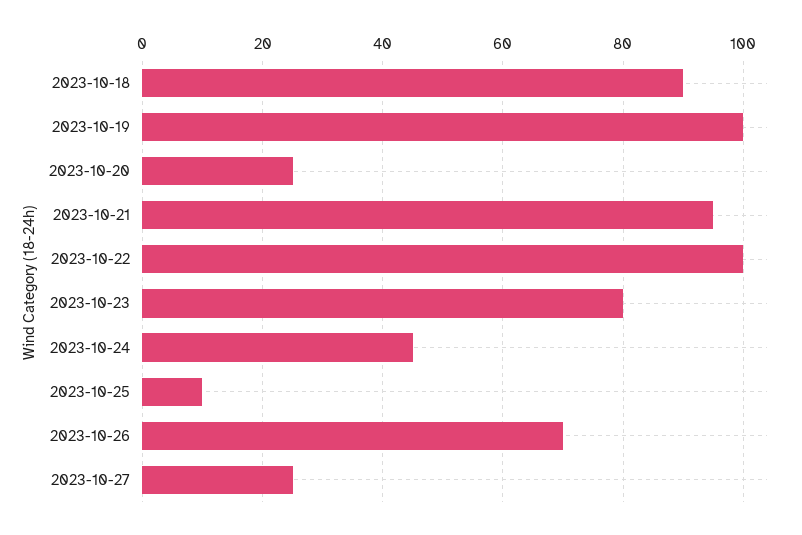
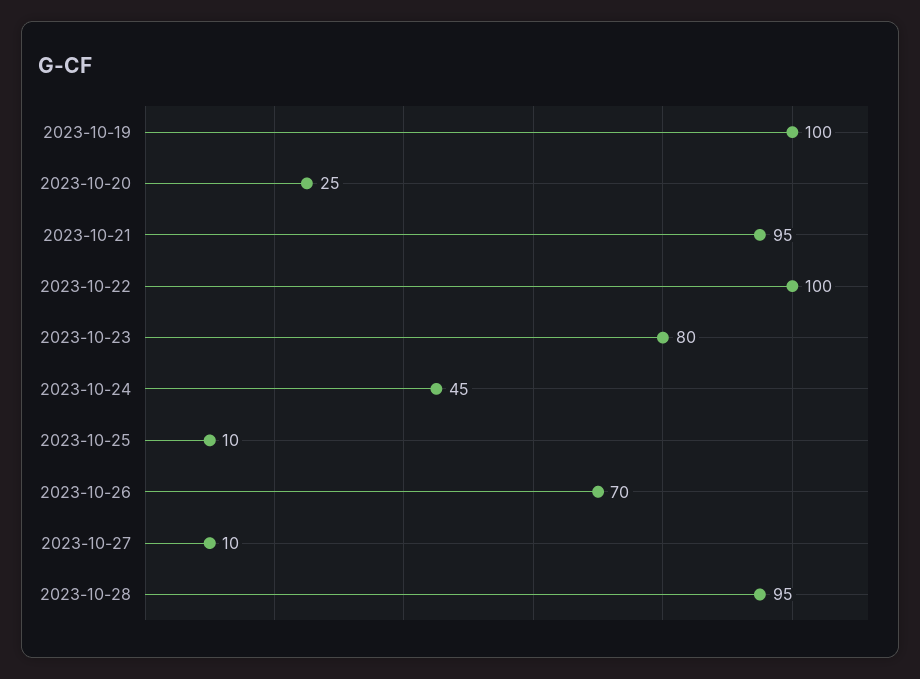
2023-10-18: 90 -> none
2023-10-27: 25 -> 10
2023-10-28: none -> 95

